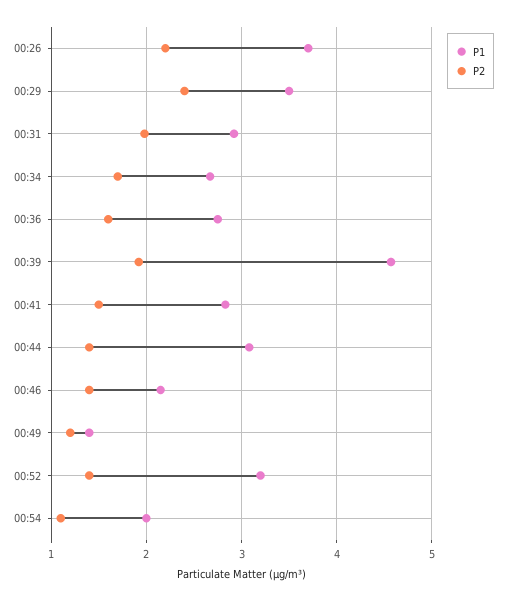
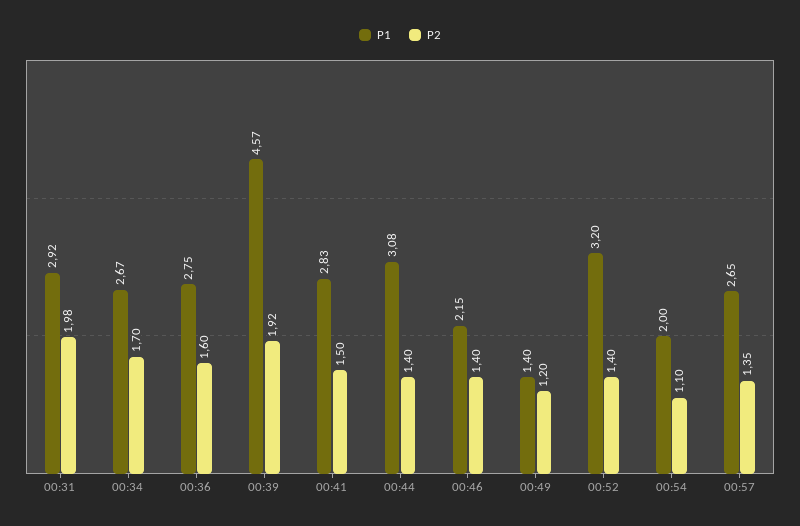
P1, 00:26: 3.7 -> none
P2, 00:26: 2.2 -> none
P1, 00:29: 3.5 -> none
P2, 00:29: 2.4 -> none
P1, 00:57: none -> 2.65
P2, 00:57: none -> 1.35

